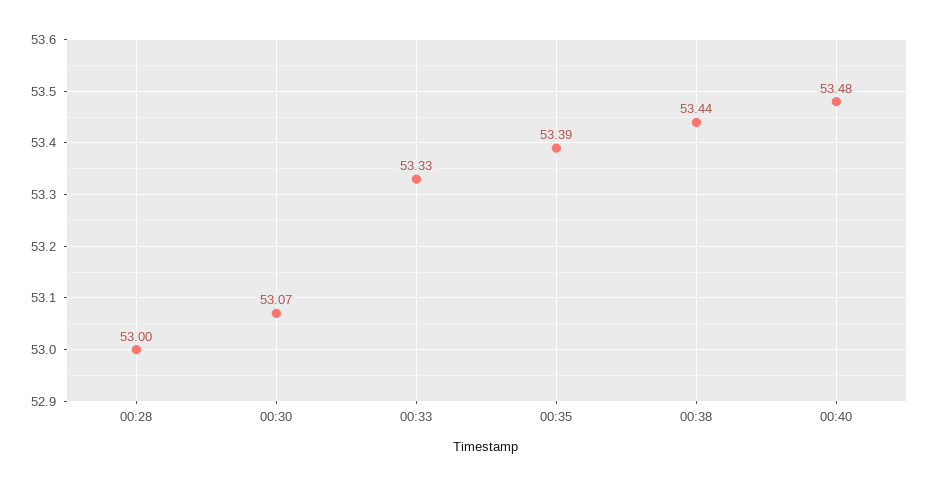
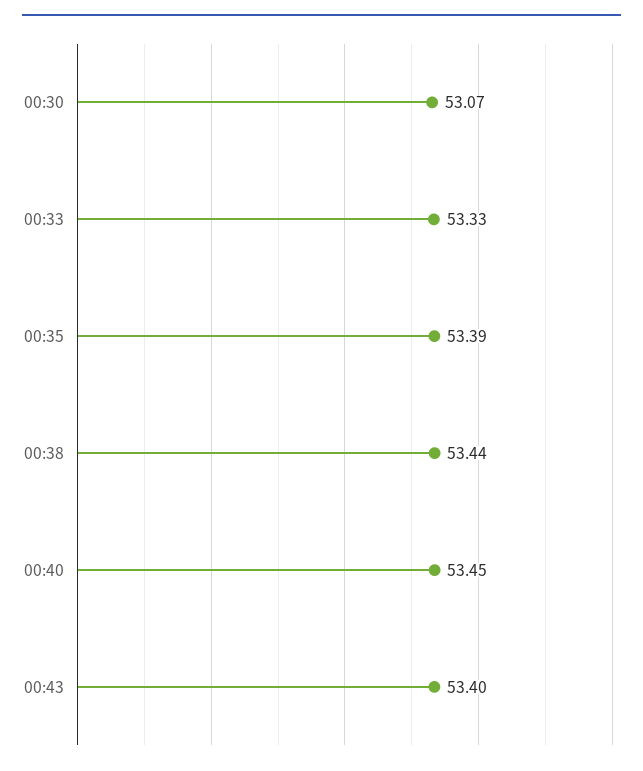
00:28: 53 -> none
00:40: 53.48 -> 53.45
00:43: none -> 53.4

